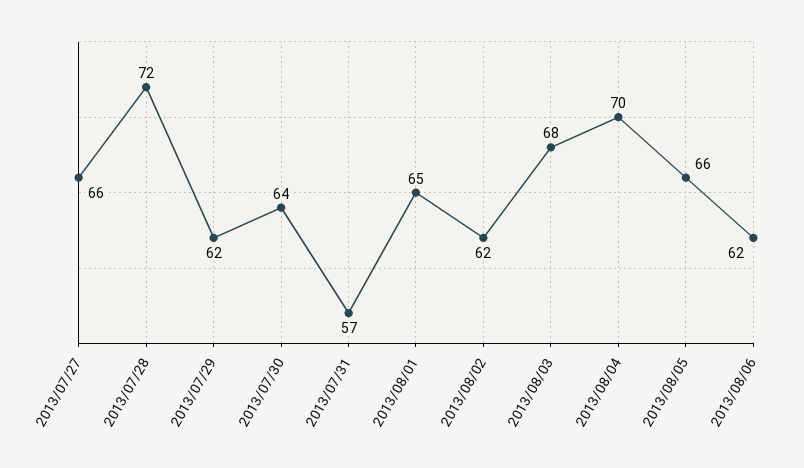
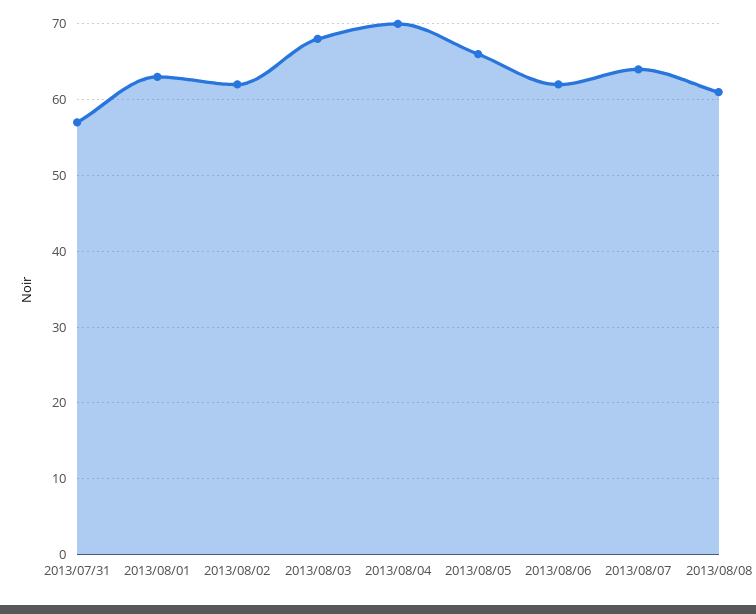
2013/07/27: 66 -> none
2013/07/28: 72 -> none
2013/07/29: 62 -> none
2013/07/30: 64 -> none
2013/08/01: 65 -> 63
2013/08/07: none -> 64
2013/08/08: none -> 61

